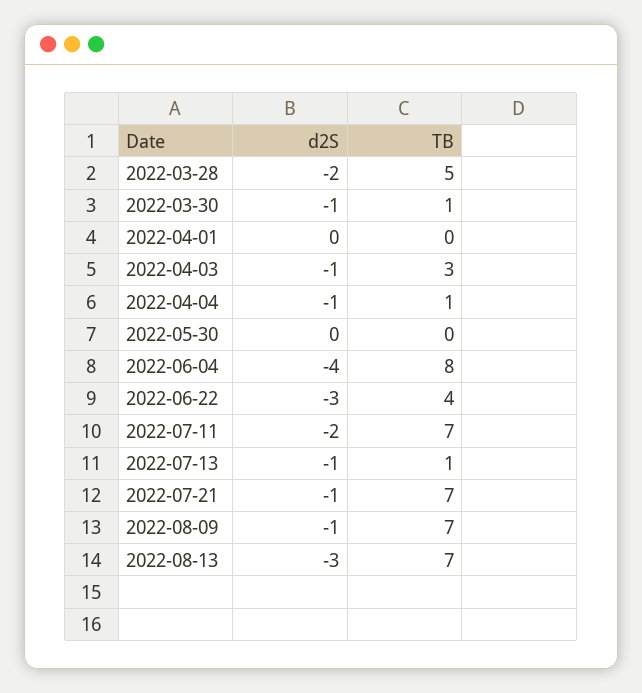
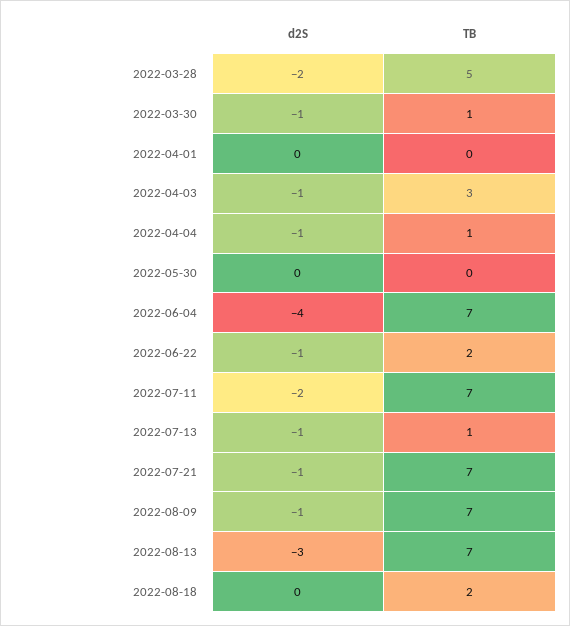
TB, 2022-06-04: 8 -> 7
d2S, 2022-06-22: -3 -> -1
TB, 2022-06-22: 4 -> 2
d2S, 2022-08-18: none -> 0
TB, 2022-08-18: none -> 2

